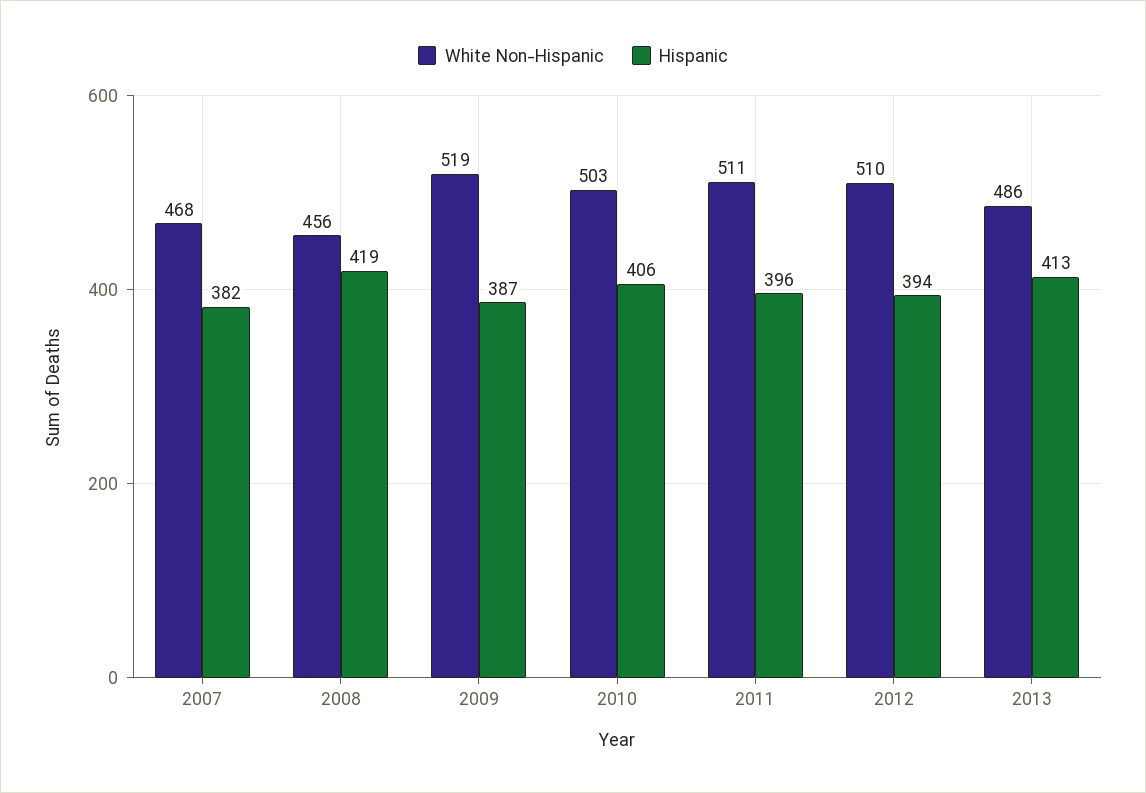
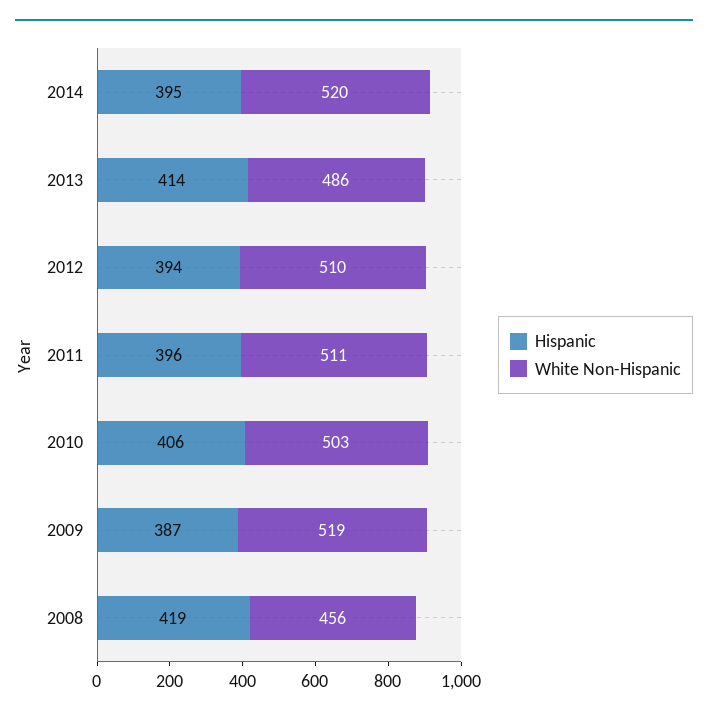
White Non-Hispanic, 2007: 468 -> none
Hispanic, 2007: 382 -> none
Hispanic, 2013: 413 -> 414
Hispanic, 2014: none -> 395
White Non-Hispanic, 2014: none -> 520

